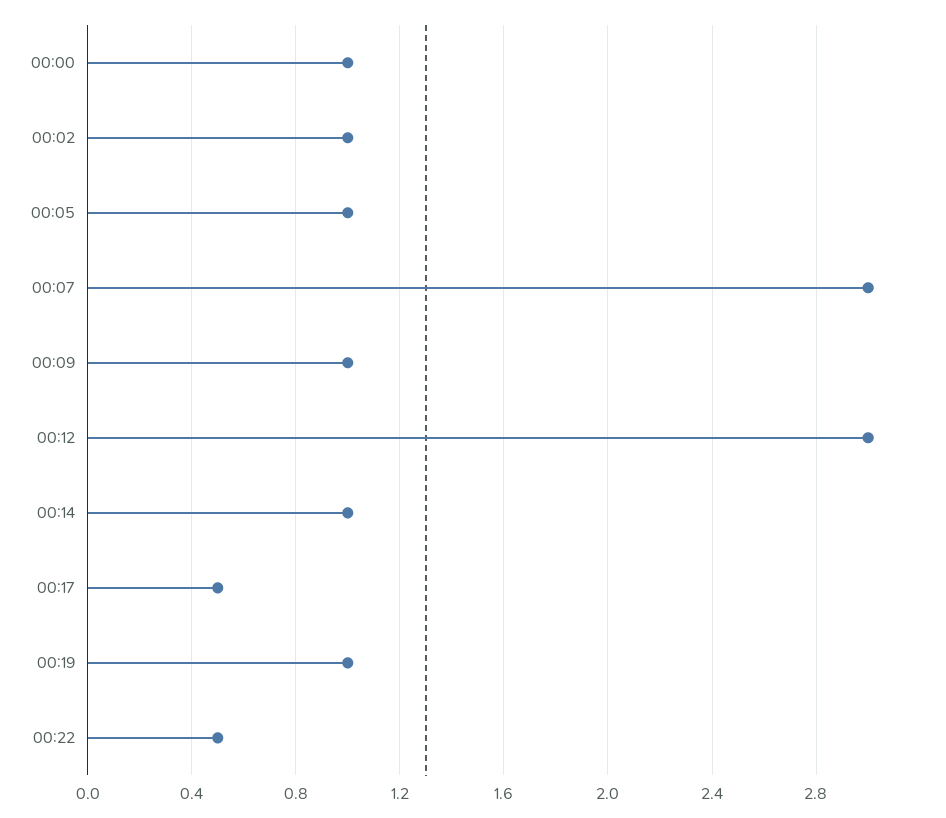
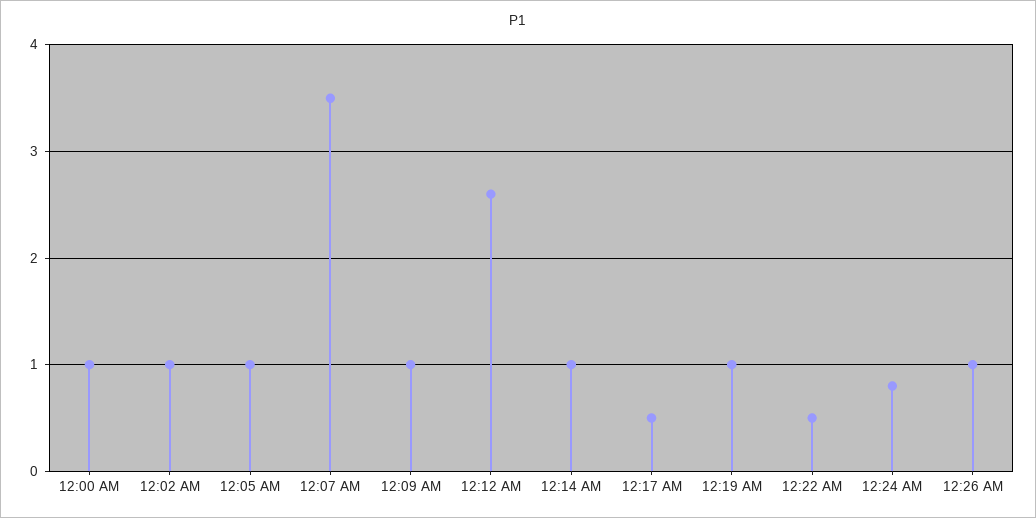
00:07: 3 -> 3.5
00:12: 3 -> 2.6
12:24 AM: none -> 0.8
12:26 AM: none -> 1

